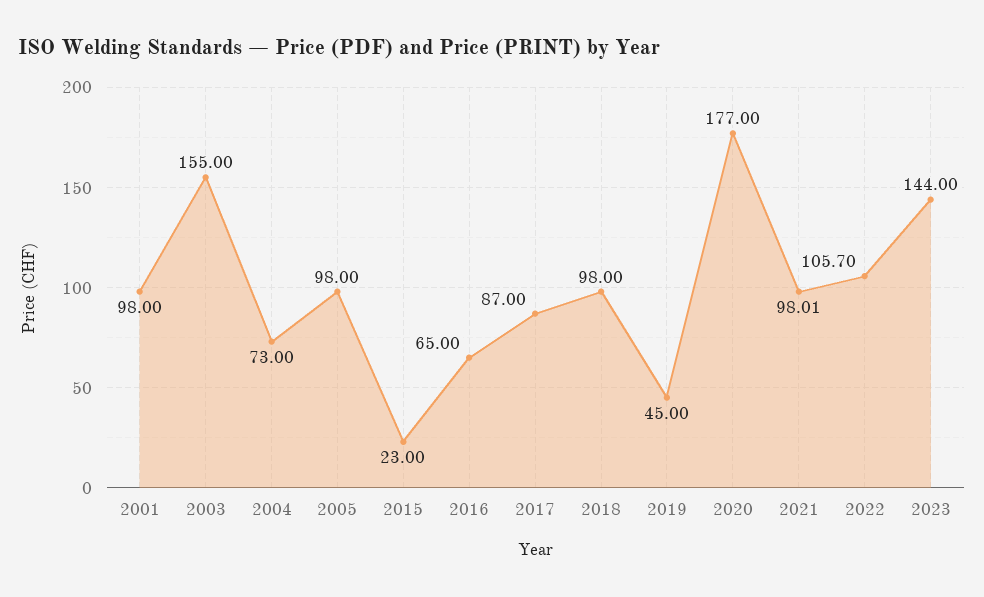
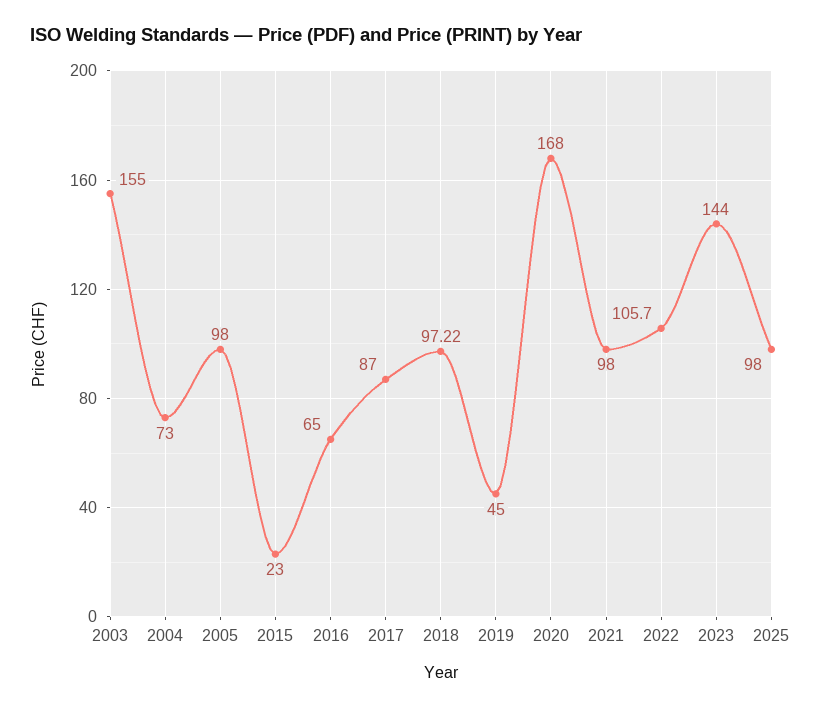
2001: 98 -> none
2018: 98 -> 97.22
2020: 177 -> 168
2021: 98.01 -> 98
2025: none -> 98

